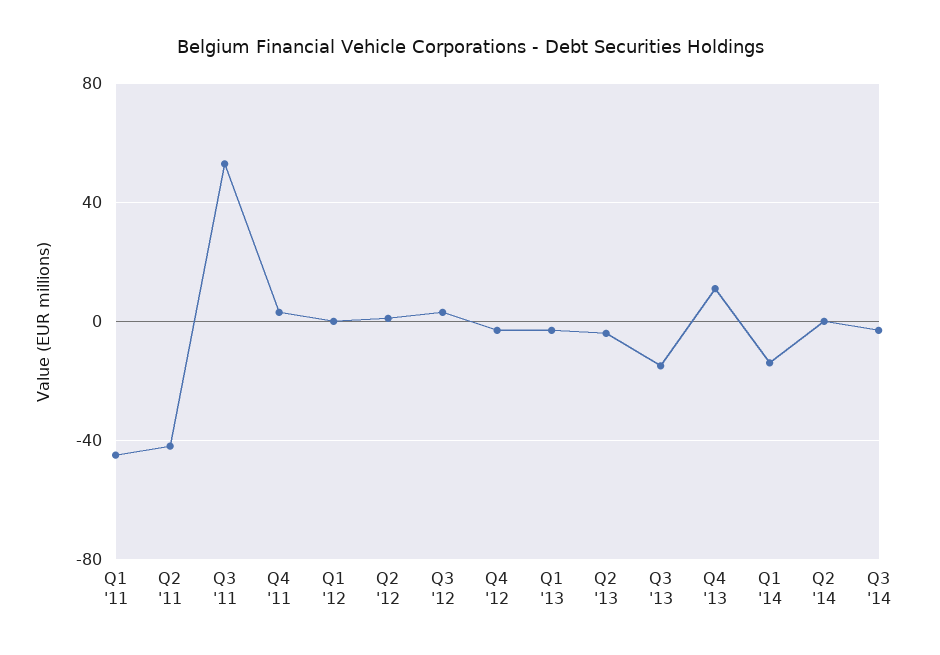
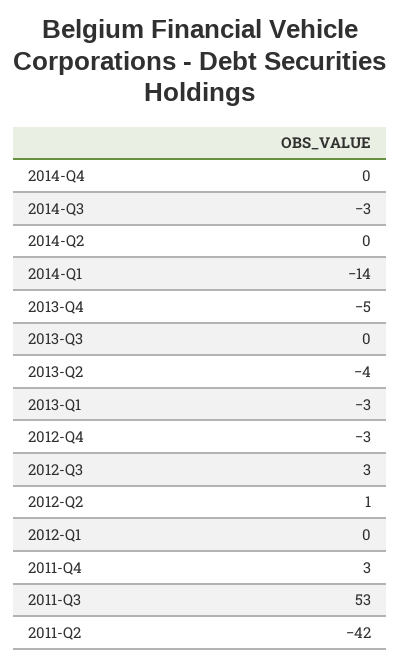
Q1 '11: -45 -> none
Q3 '13: -15 -> 0
Q4 '13: 10 -> -5
2014-Q4: none -> 0

